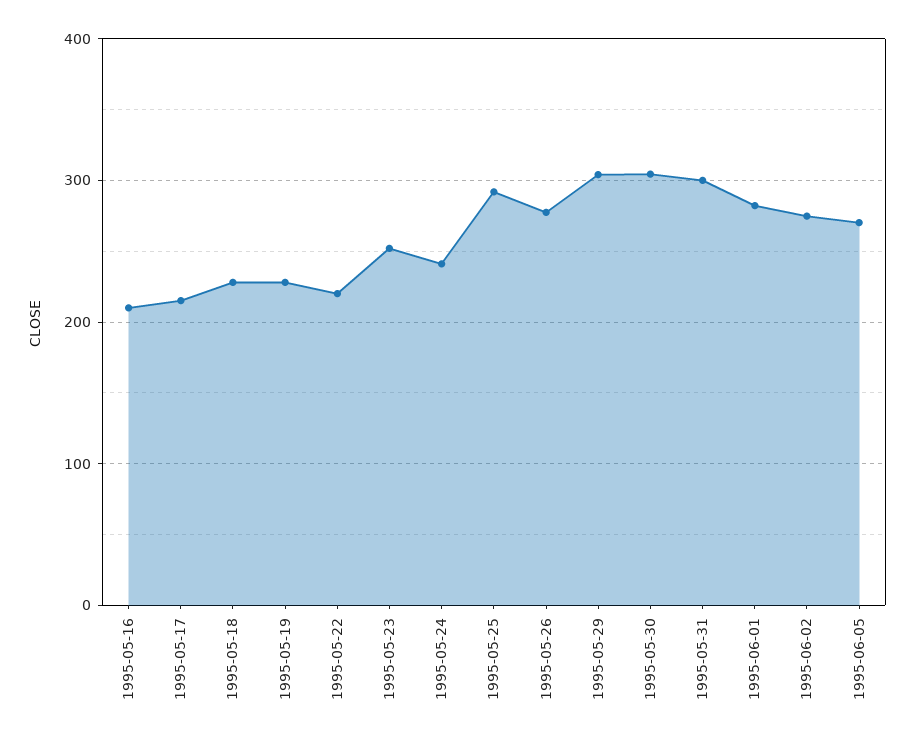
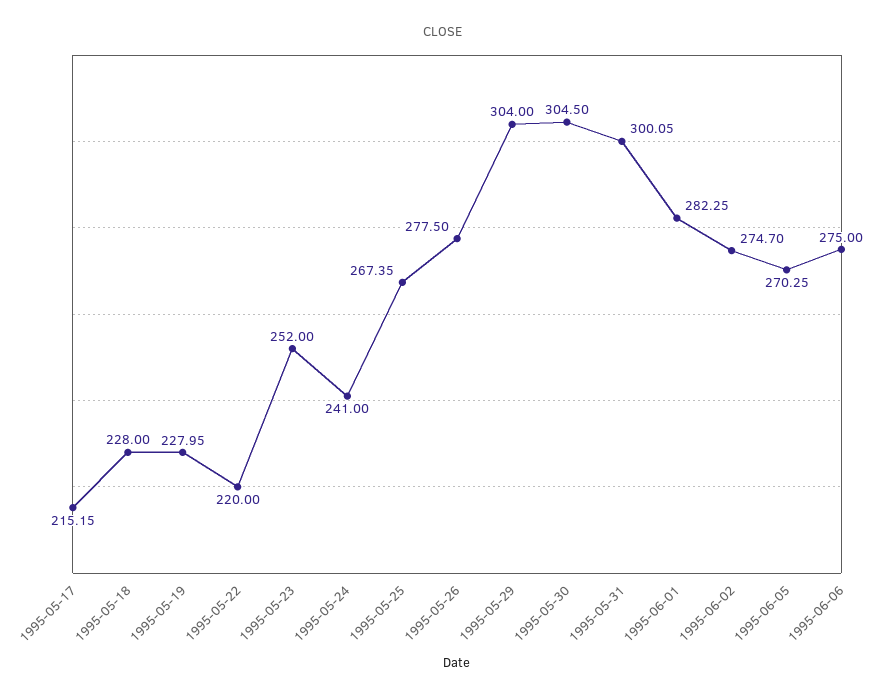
1995-05-16: 210 -> none
1995-05-25: 290 -> 267.35
1995-06-06: none -> 275

